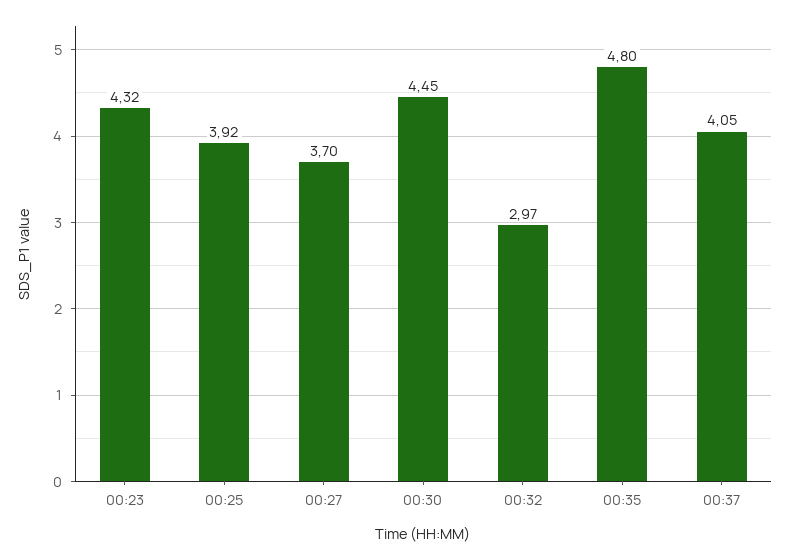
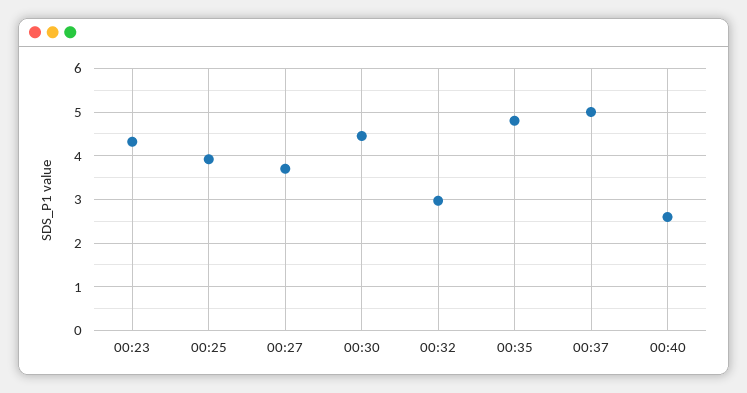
00:37: 4.05 -> 5
00:40: none -> 2.6

